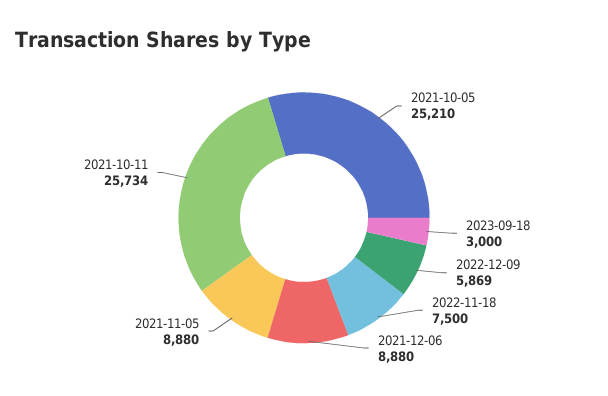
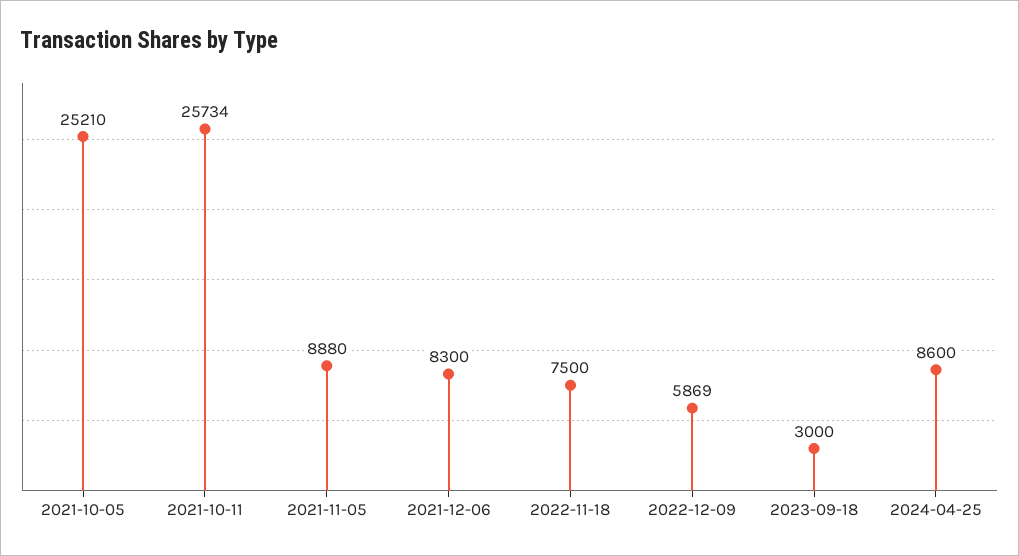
2021-12-06: 8880 -> 8300
2024-04-25: none -> 8600

